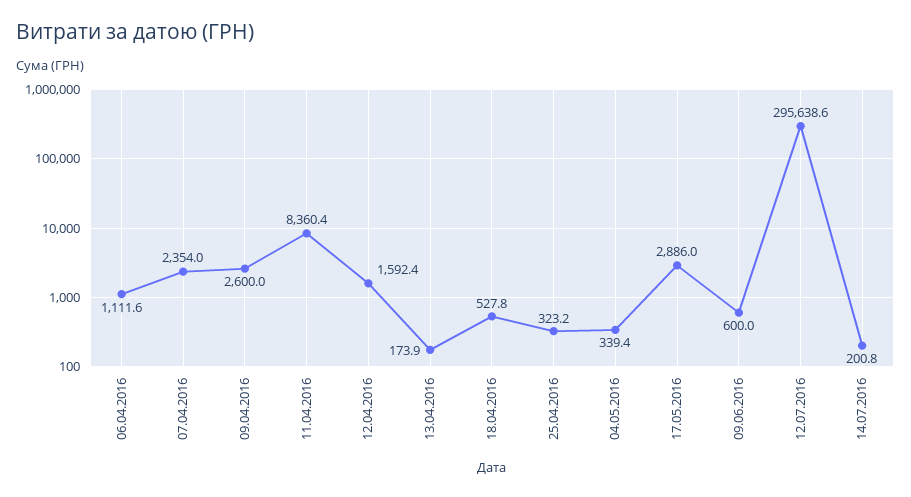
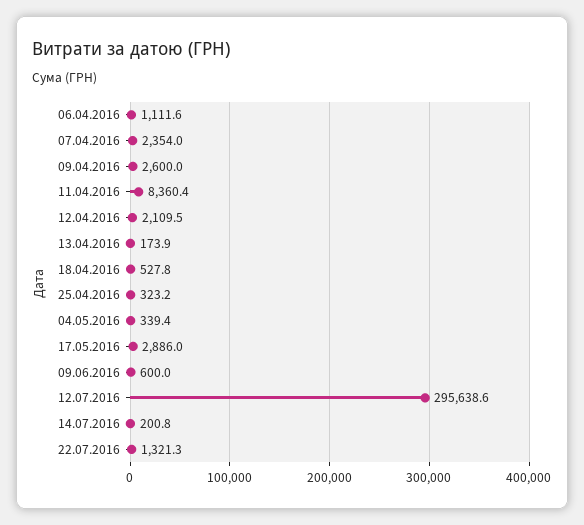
12.04.2016: 1592.4 -> 2109.5
22.07.2016: none -> 1321.3

